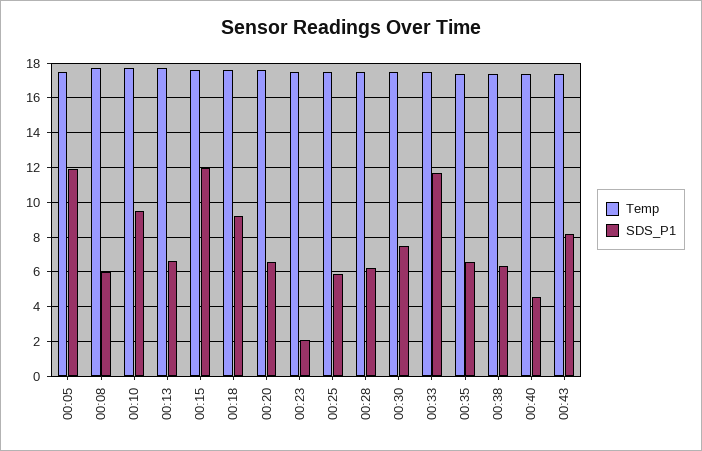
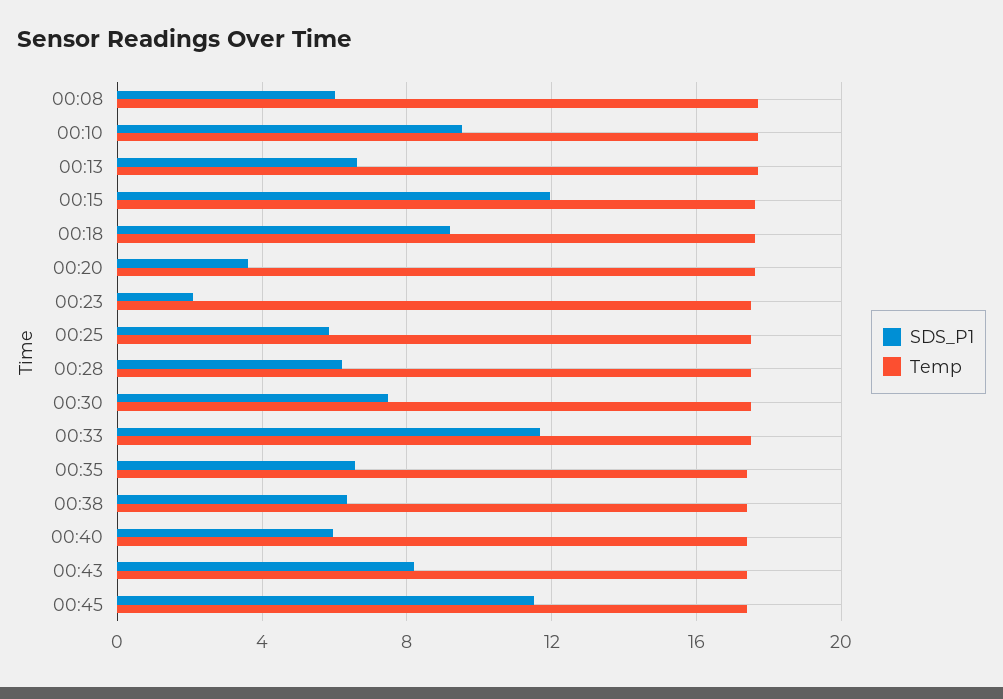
Temp, 00:05: 17.5 -> none
SDS_P1, 00:05: 12 -> none
SDS_P1, 00:20: 6.5 -> 3.5
SDS_P1, 00:40: 4.5 -> 6
SDS_P1, 00:45: none -> 11.5
Temp, 00:45: none -> 17.5

